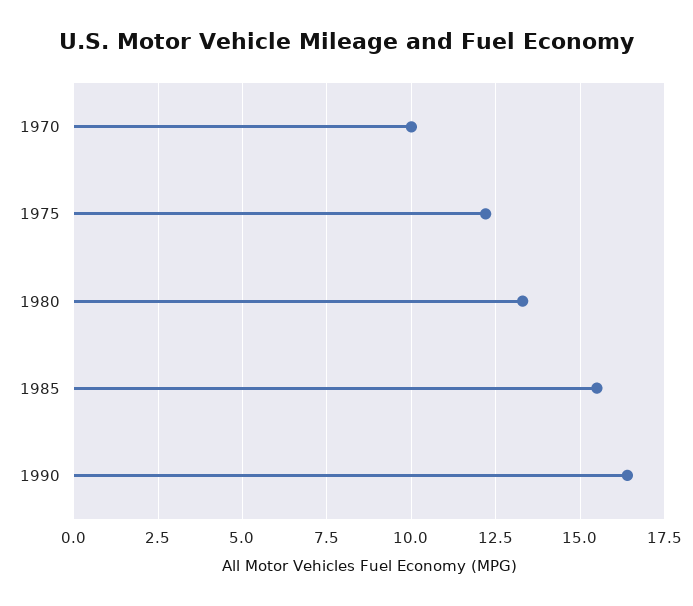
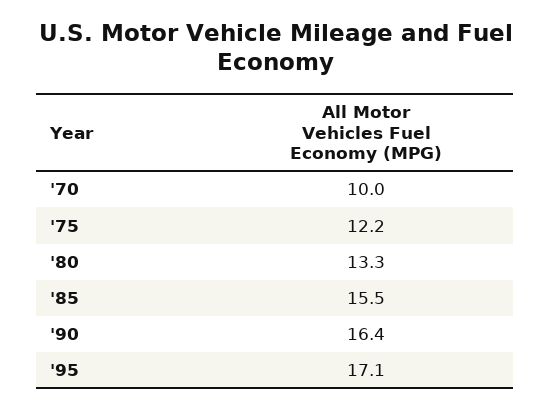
'95: none -> 17.1

